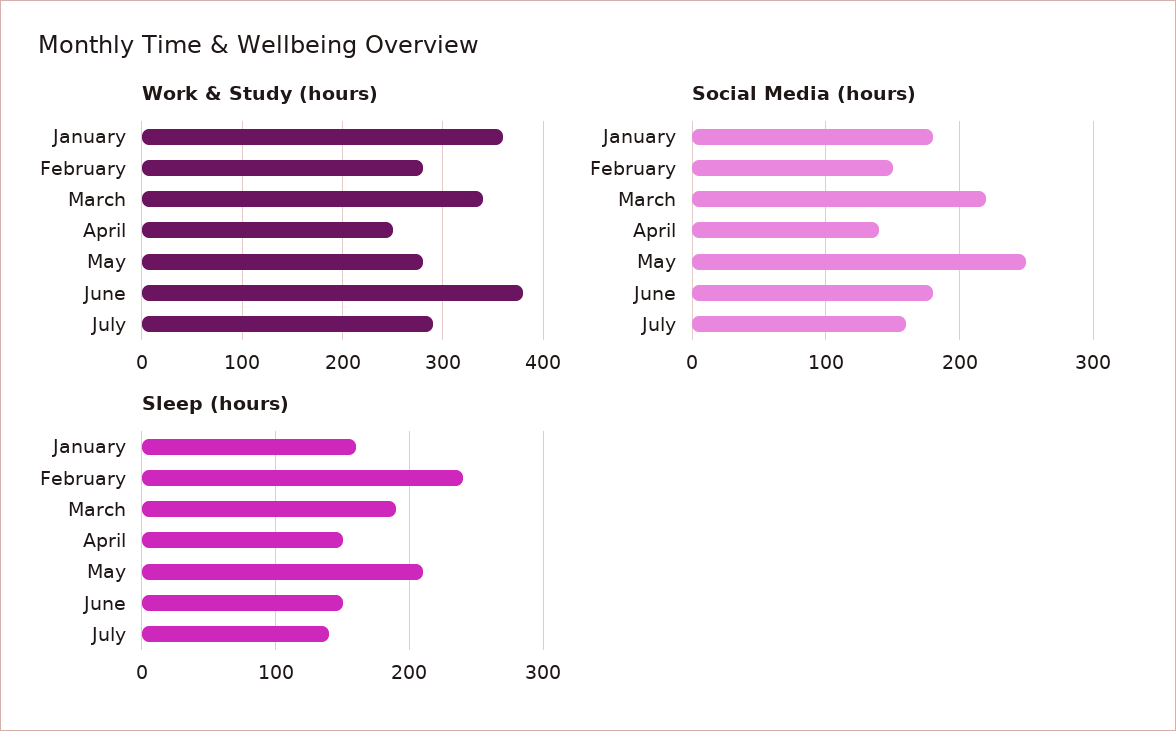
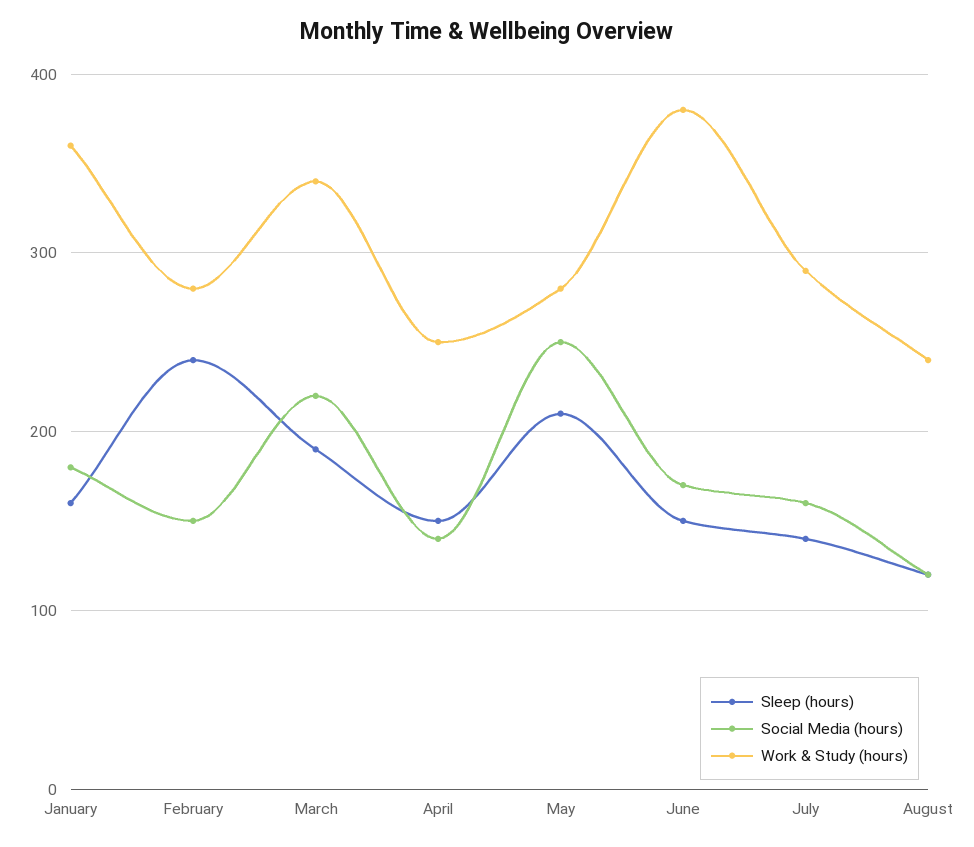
Social Media (hours), June: 180 -> 170
Sleep (hours), August: none -> 120
Social Media (hours), August: none -> 120
Work & Study (hours), August: none -> 240

